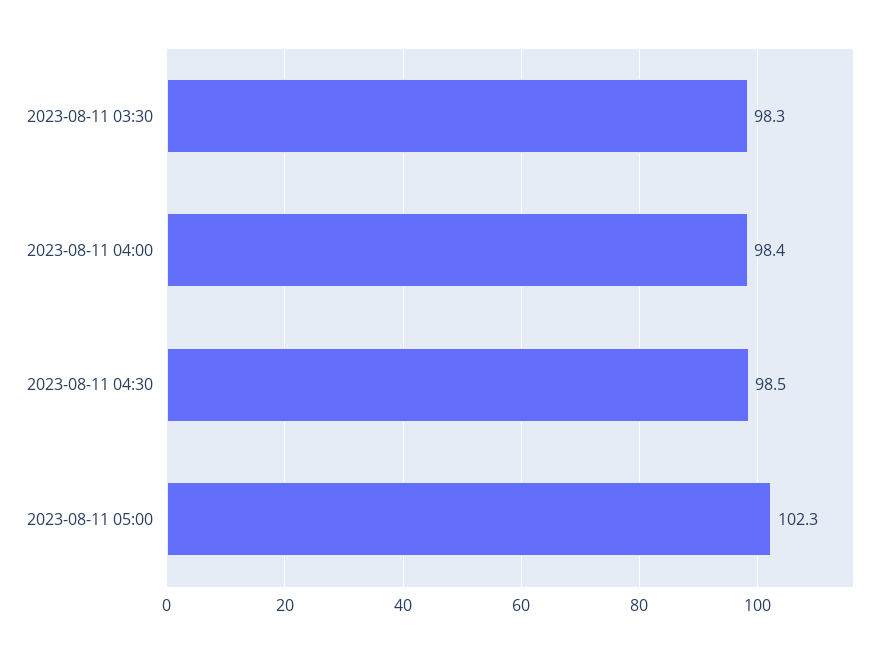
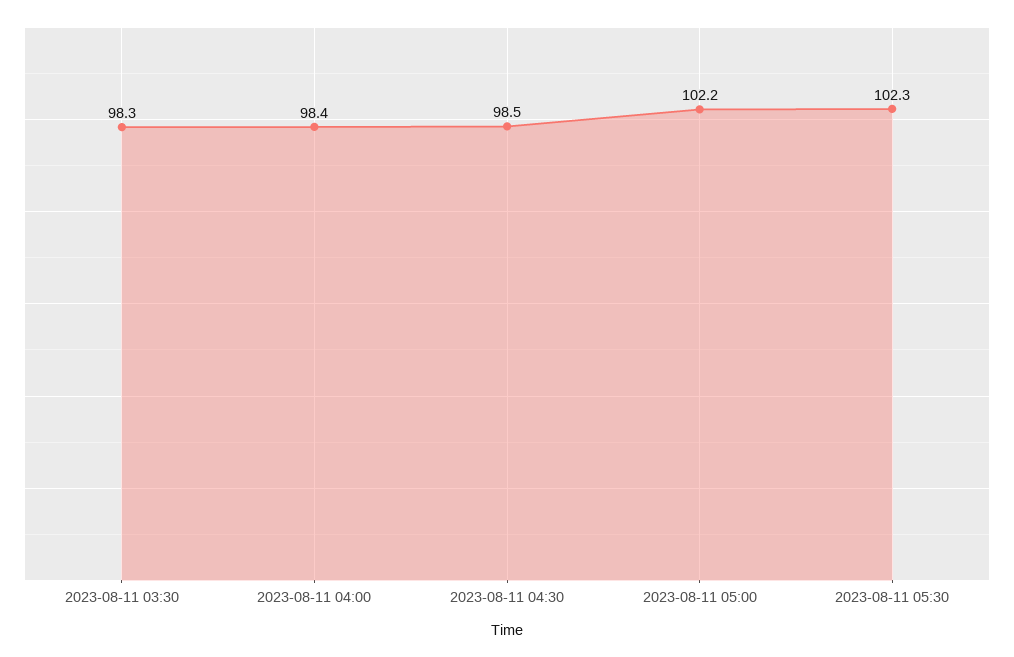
2023-08-11 05:00: 102.3 -> 102.2
2023-08-11 05:30: none -> 102.3

